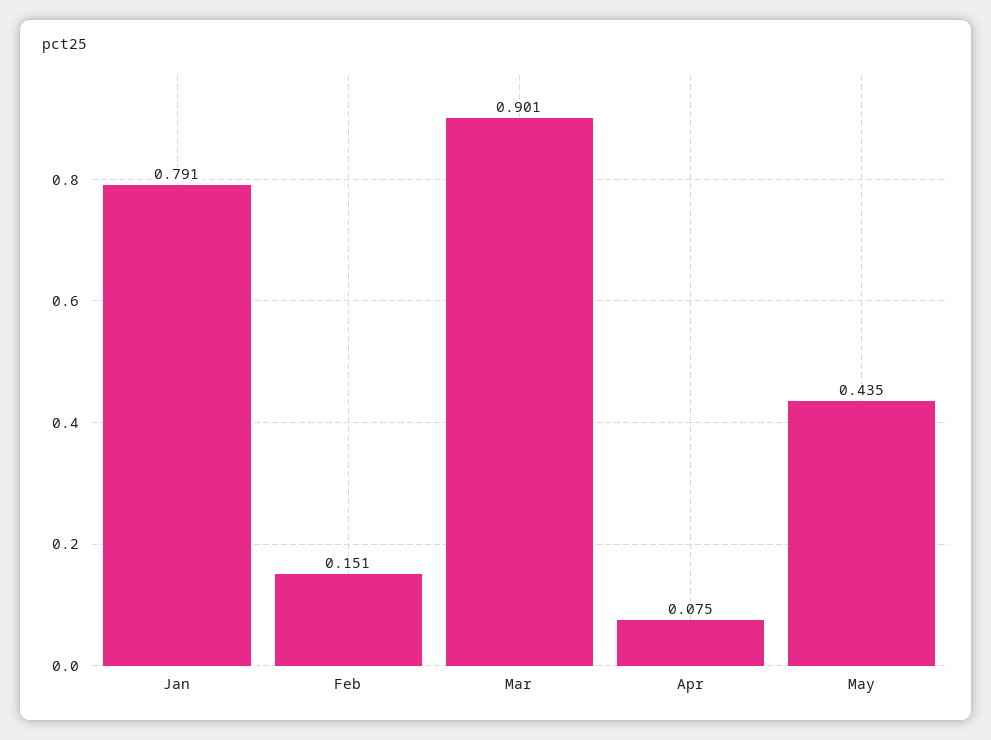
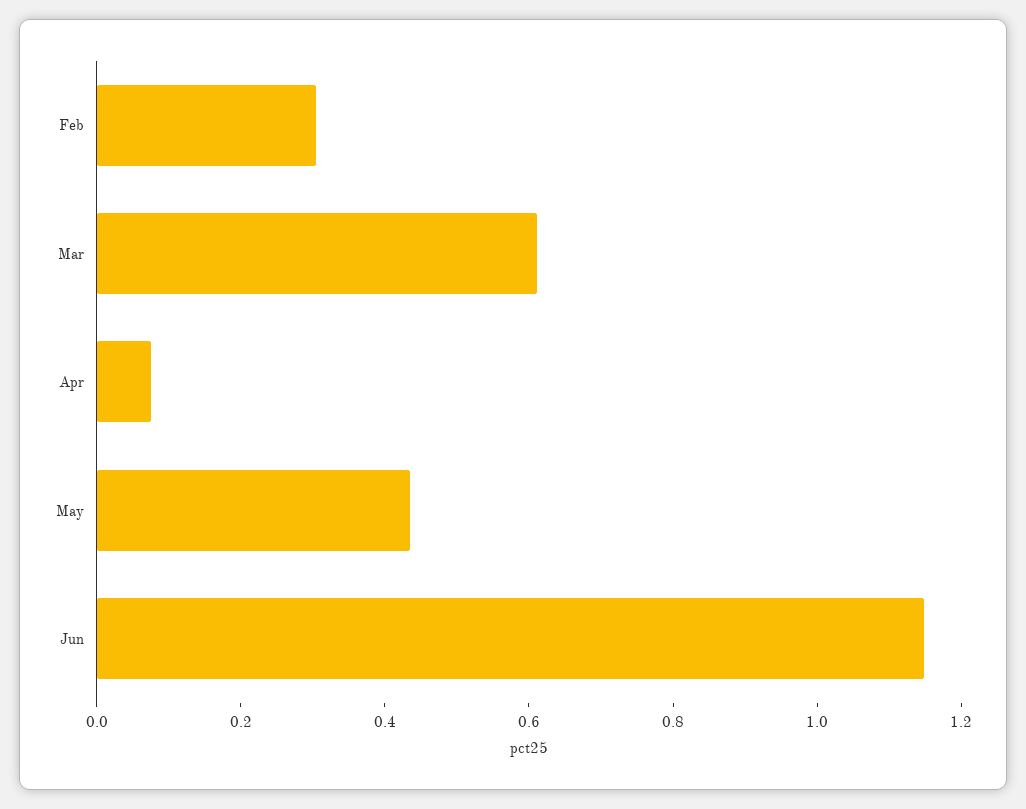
Jan: 0.791 -> none
Feb: 0.151 -> 0.3
Mar: 0.901 -> 0.6
Jun: none -> 1.15

